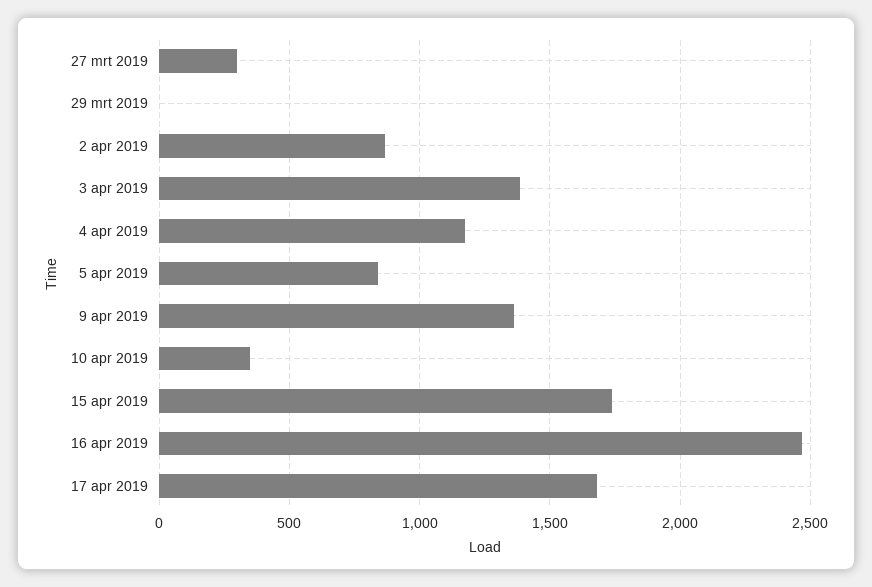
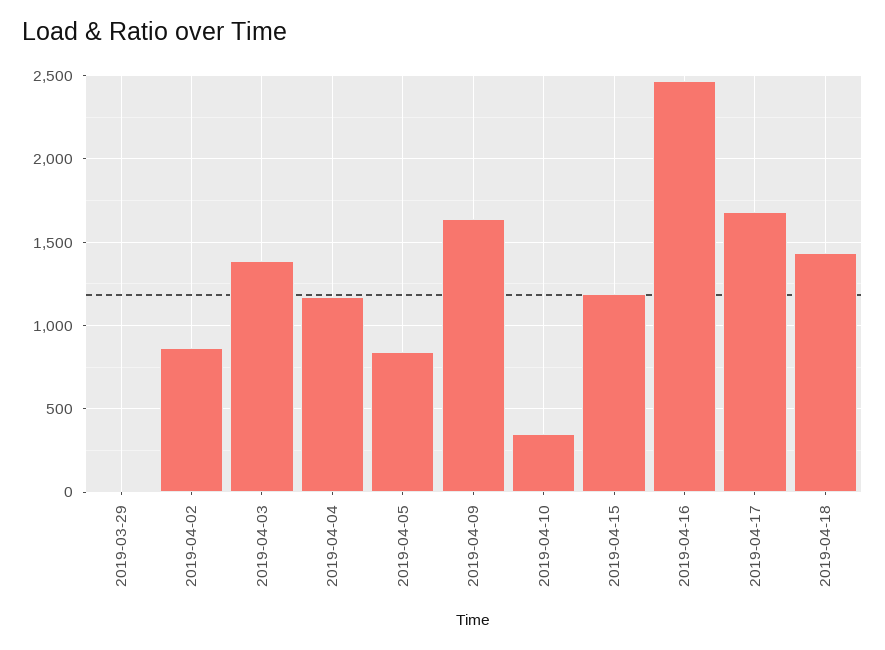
27 mrt 2019: 300 -> none
9 apr 2019: 1350 -> 1650
15 apr 2019: 1750 -> 1200
2019-04-18: none -> 1450

